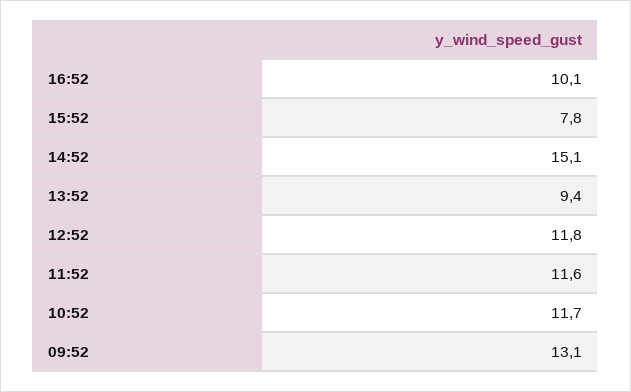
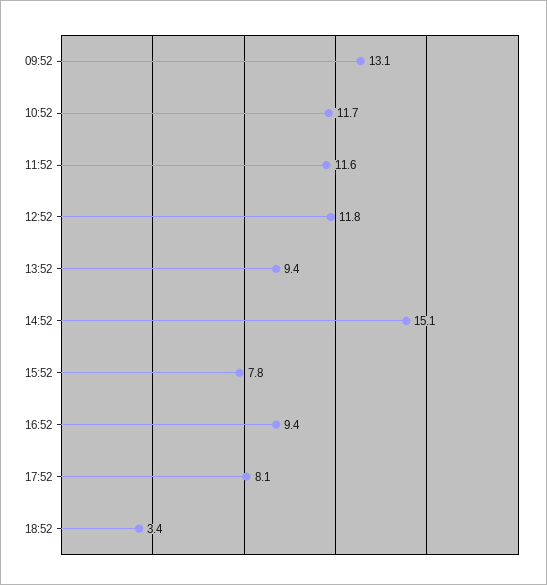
16:52: 10.1 -> 9.4
17:52: none -> 8.1
18:52: none -> 3.4

